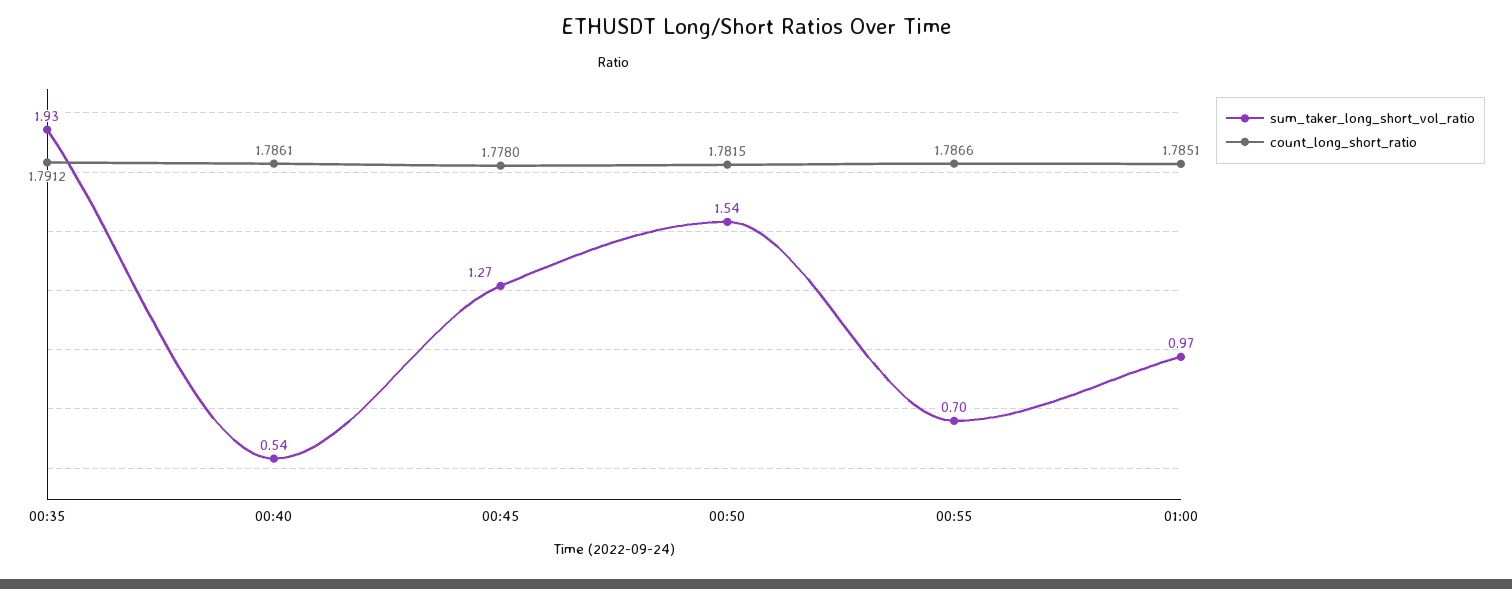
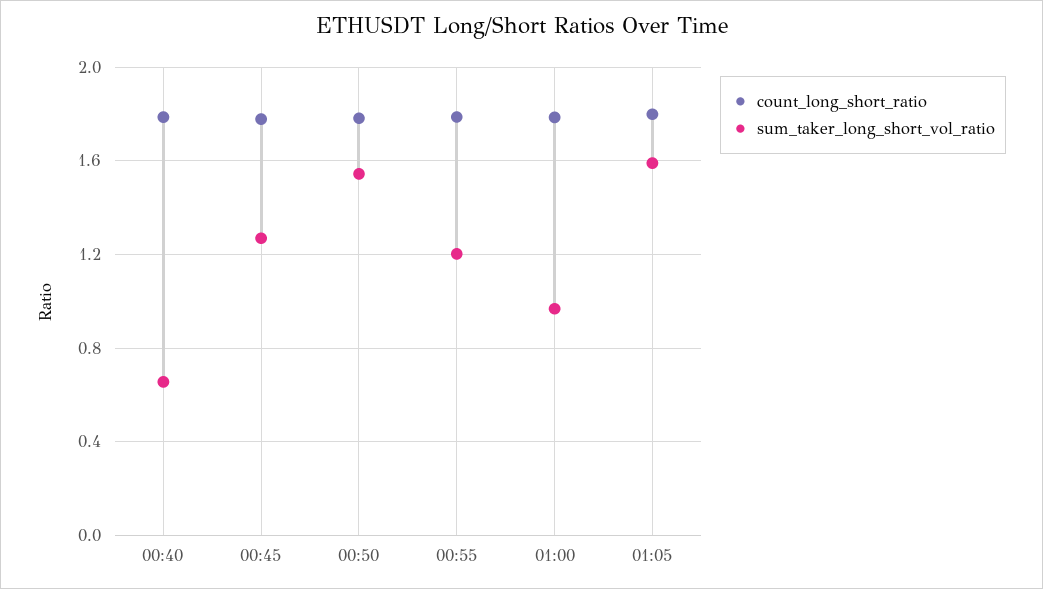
sum_taker_long_short_vol_ratio, 00:35: 1.93 -> none
count_long_short_ratio, 00:35: 1.7912 -> none
sum_taker_long_short_vol_ratio, 00:40: 0.54 -> 0.65
sum_taker_long_short_vol_ratio, 00:55: 0.7 -> 1.2
count_long_short_ratio, 01:05: none -> 1.8
sum_taker_long_short_vol_ratio, 01:05: none -> 1.6

